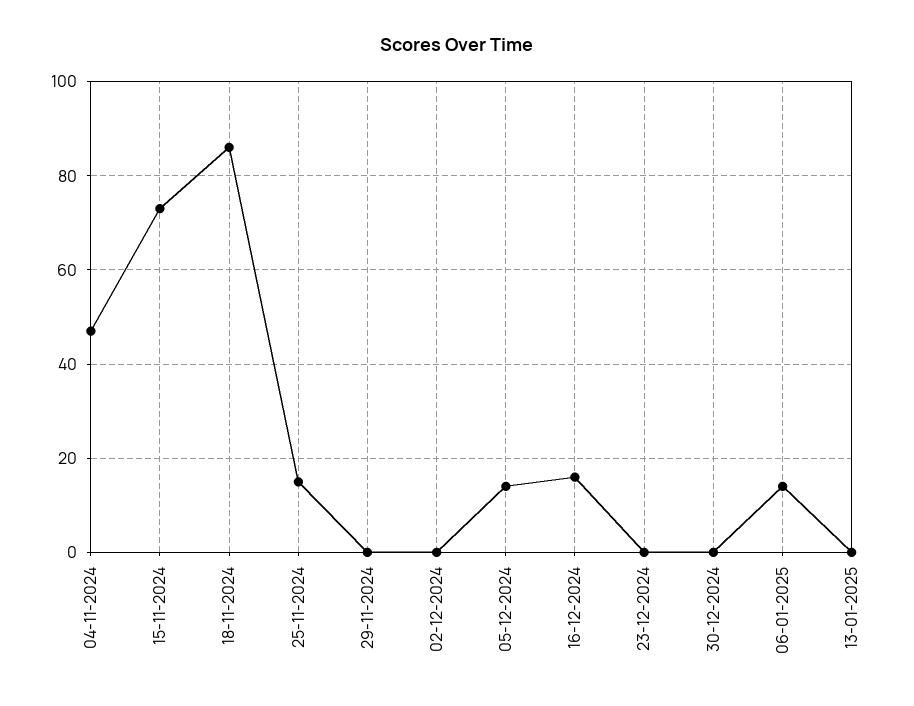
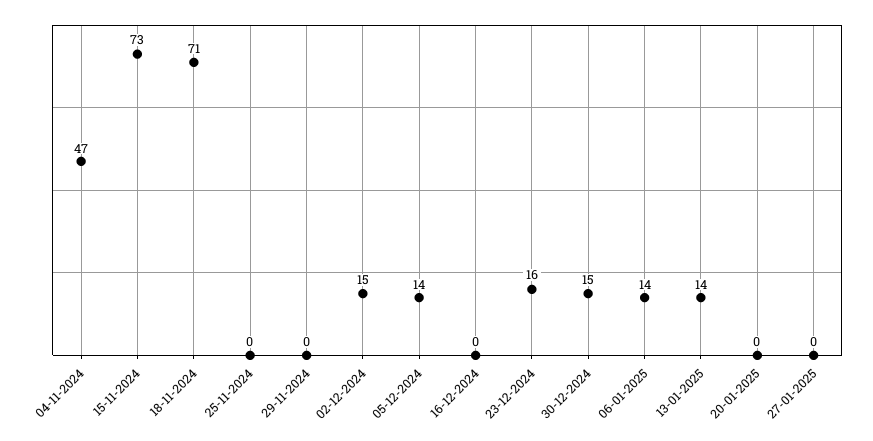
18-11-2024: 85 -> 71
25-11-2024: 15 -> 0
02-12-2024: 0 -> 15
16-12-2024: 15 -> 0
23-12-2024: 0 -> 16
30-12-2024: 0 -> 15
13-01-2025: 0 -> 14
20-01-2025: none -> 0
27-01-2025: none -> 0

